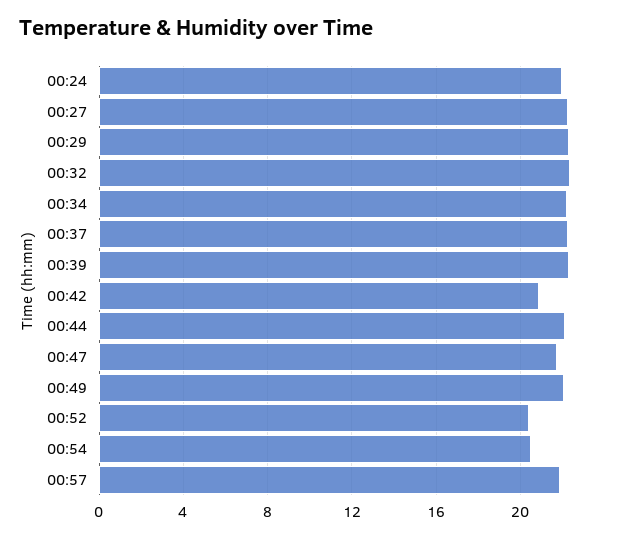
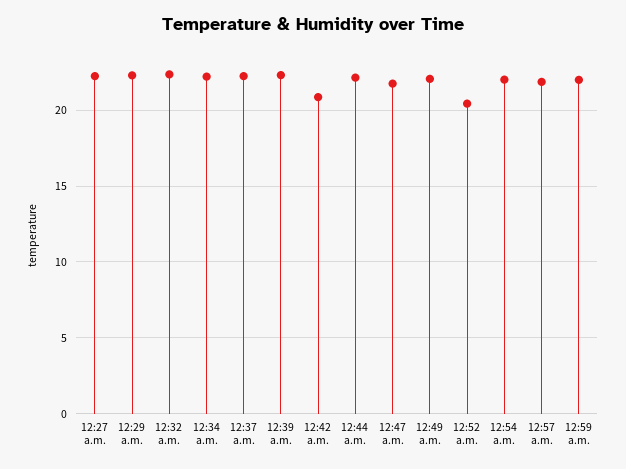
00:24: 22 -> none
00:54: 20.5 -> 22
12:59 a.m.: none -> 22

